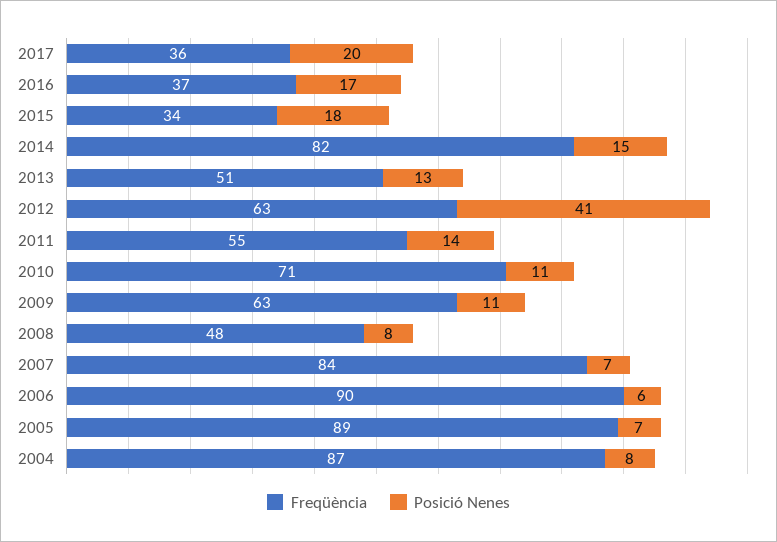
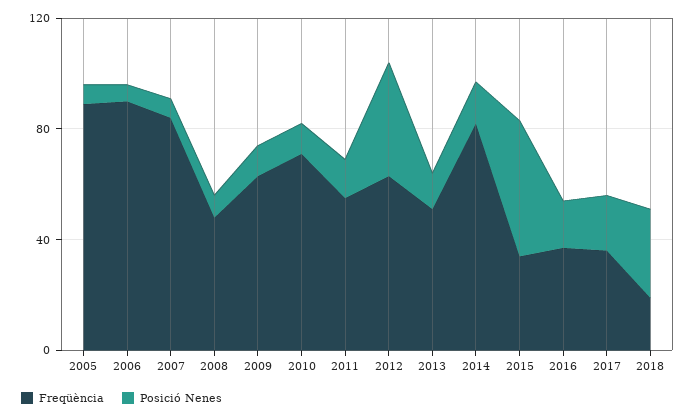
Posició Nenes, 2015: 18 -> 50
Freqüència, 2004: 87 -> none
Posició Nenes, 2004: 8 -> none
Freqüència, 2018: none -> 20
Posició Nenes, 2018: none -> 30

